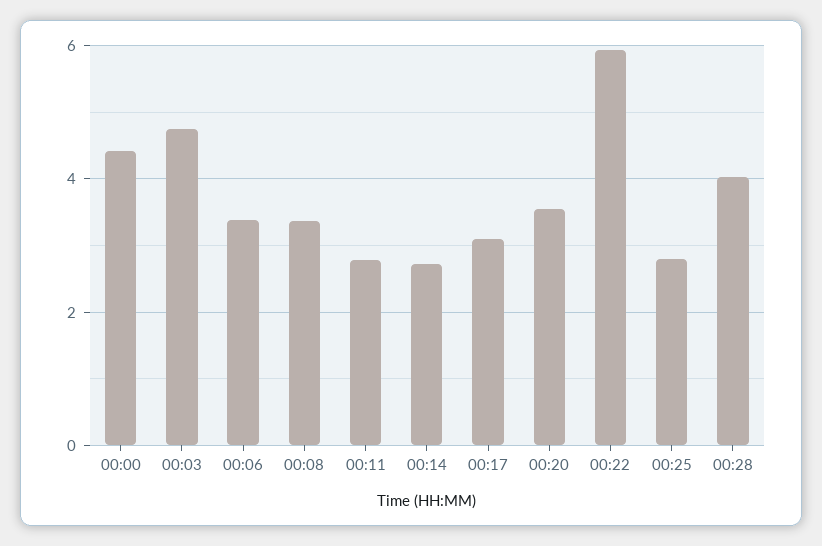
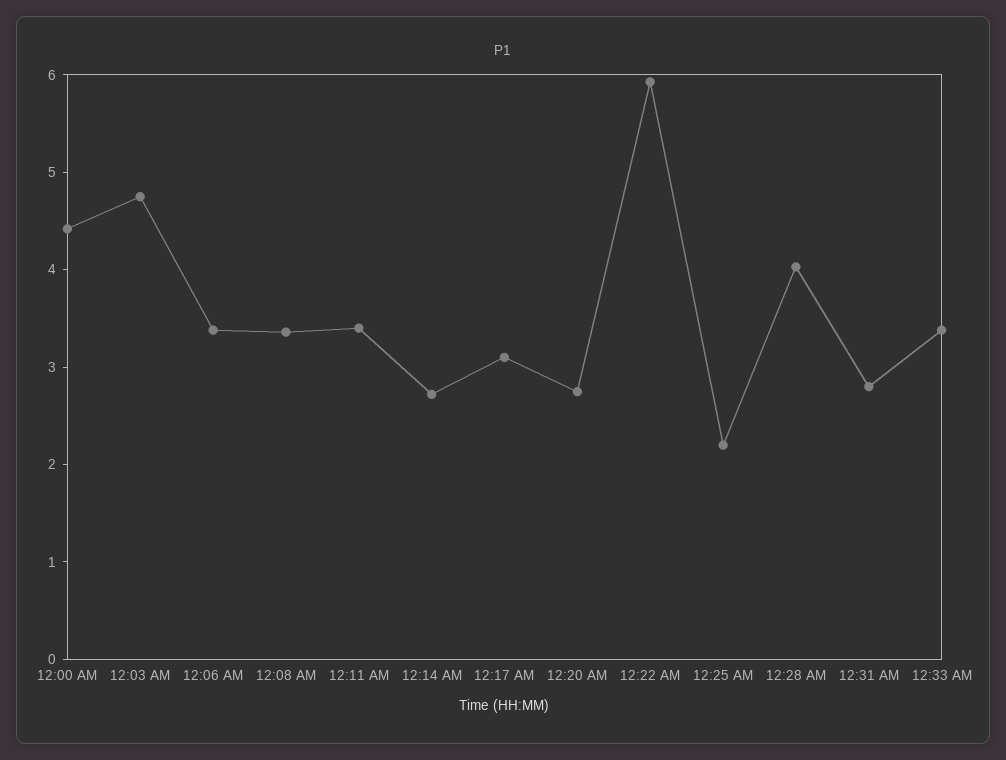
00:11: 2.8 -> 3.4
00:20: 3.6 -> 2.8
00:25: 2.8 -> 2.2
12:31 AM: none -> 2.8
12:33 AM: none -> 3.4

